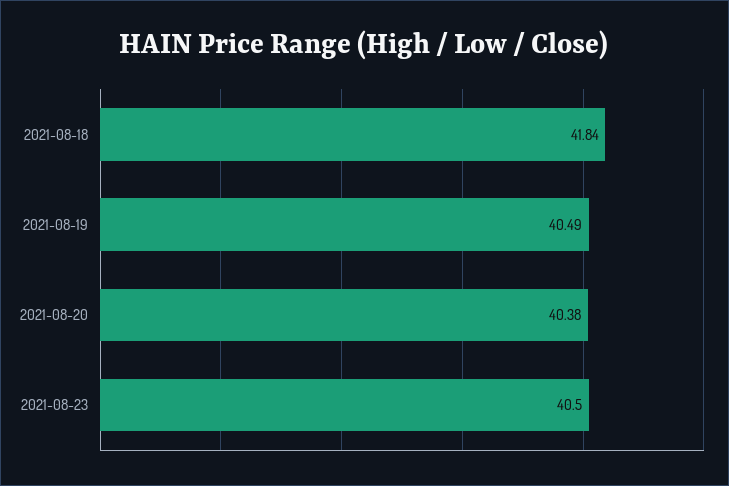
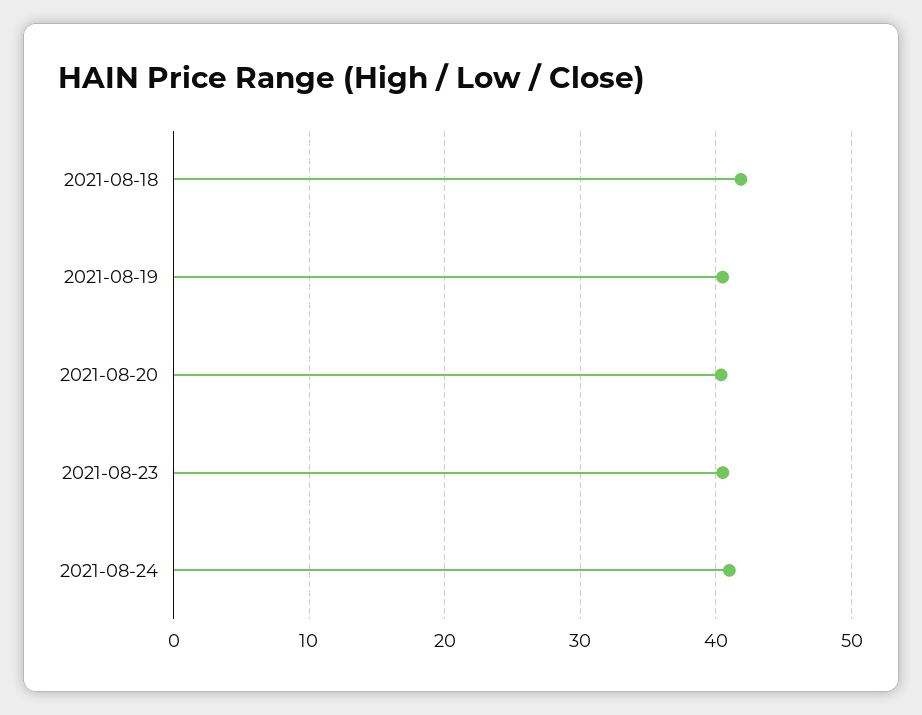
2021-08-24: none -> 41

